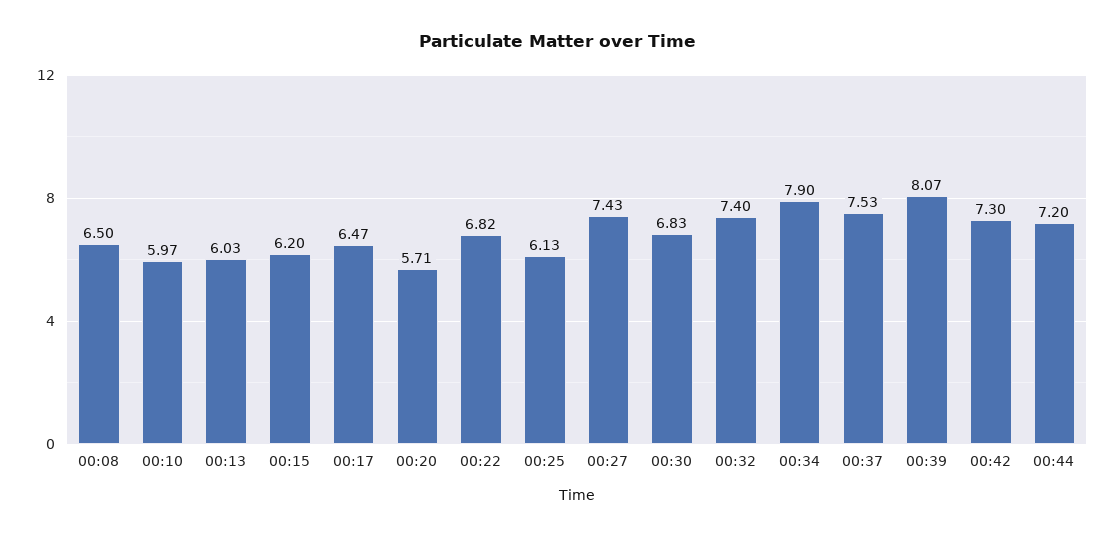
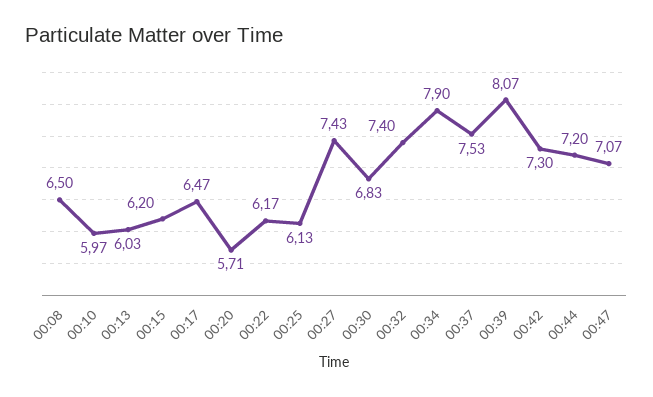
00:22: 6.82 -> 6.17
00:47: none -> 7.07

